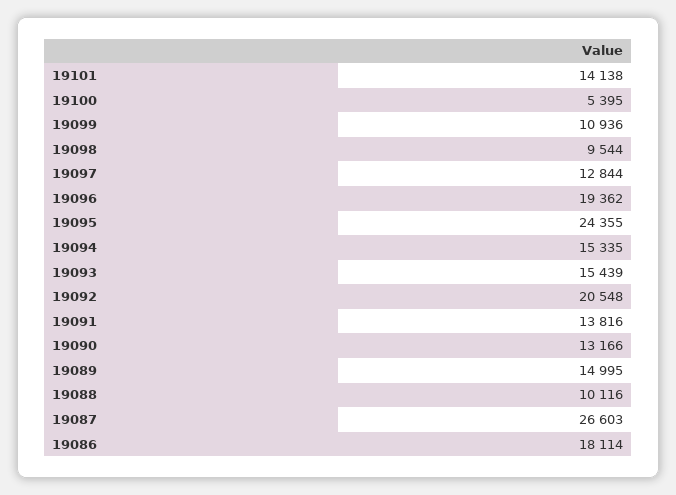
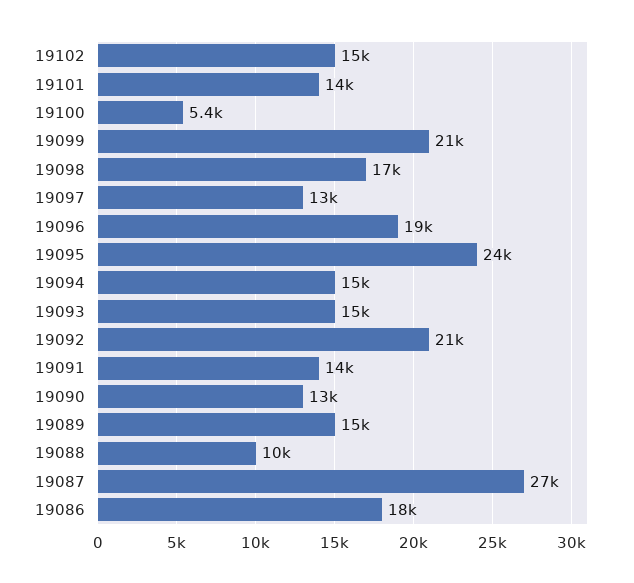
19099: 10936 -> 21000
19098: 9544 -> 17000
19102: none -> 15000

